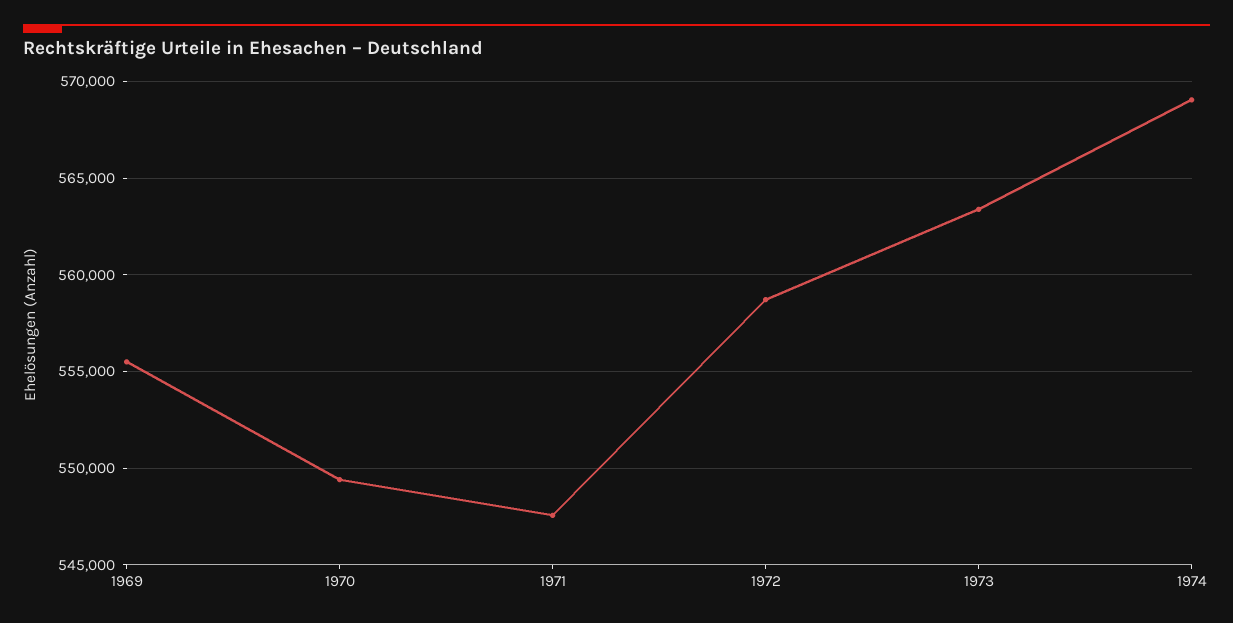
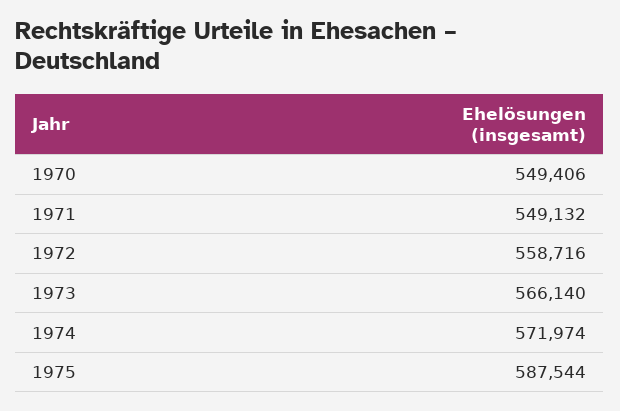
1969: 555500 -> none
1971: 547500 -> 549132
1973: 563500 -> 566140
1974: 569000 -> 571974
1975: none -> 587544

